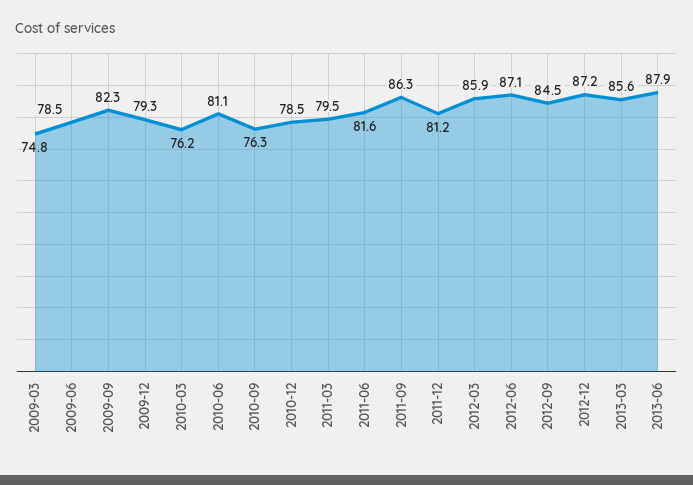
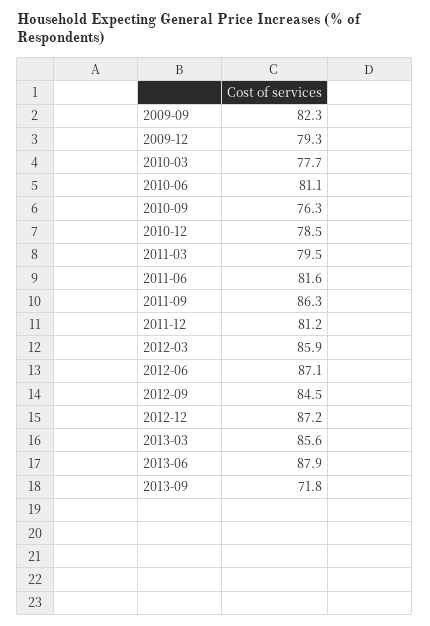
2009-03: 74.8 -> none
2009-06: 78.5 -> none
2010-03: 76.2 -> 77.7
2013-09: none -> 71.8

